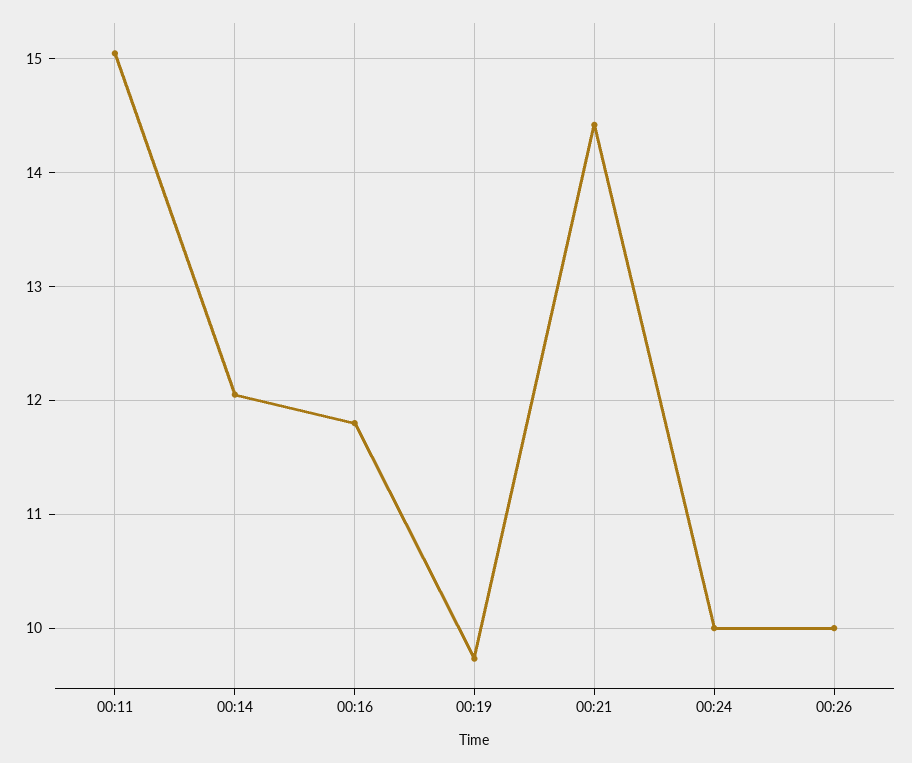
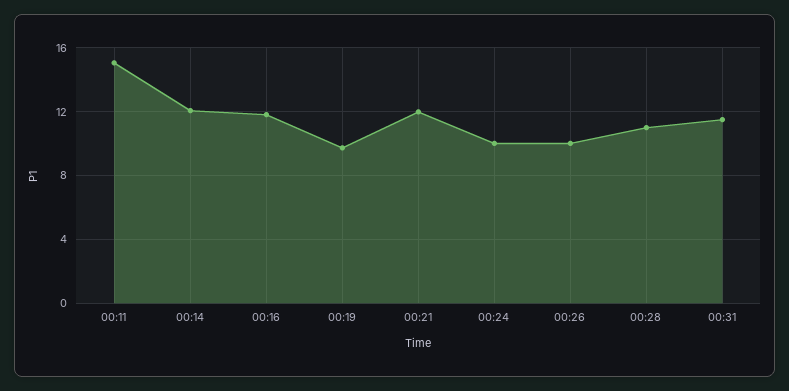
00:21: 14.4 -> 12
00:28: none -> 11
00:31: none -> 11.5

